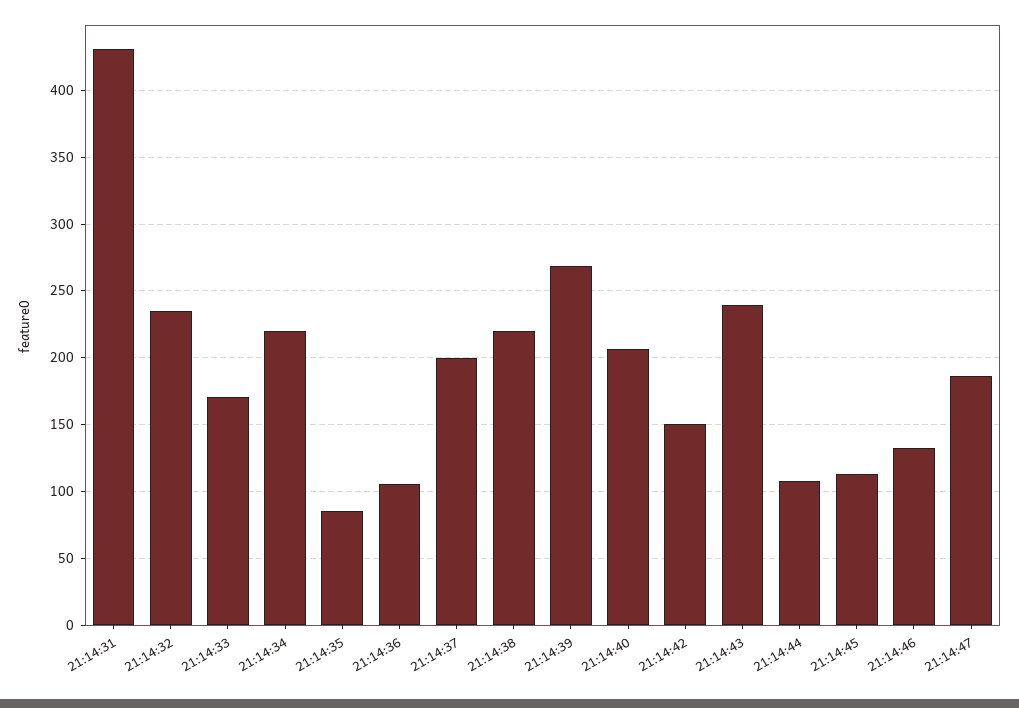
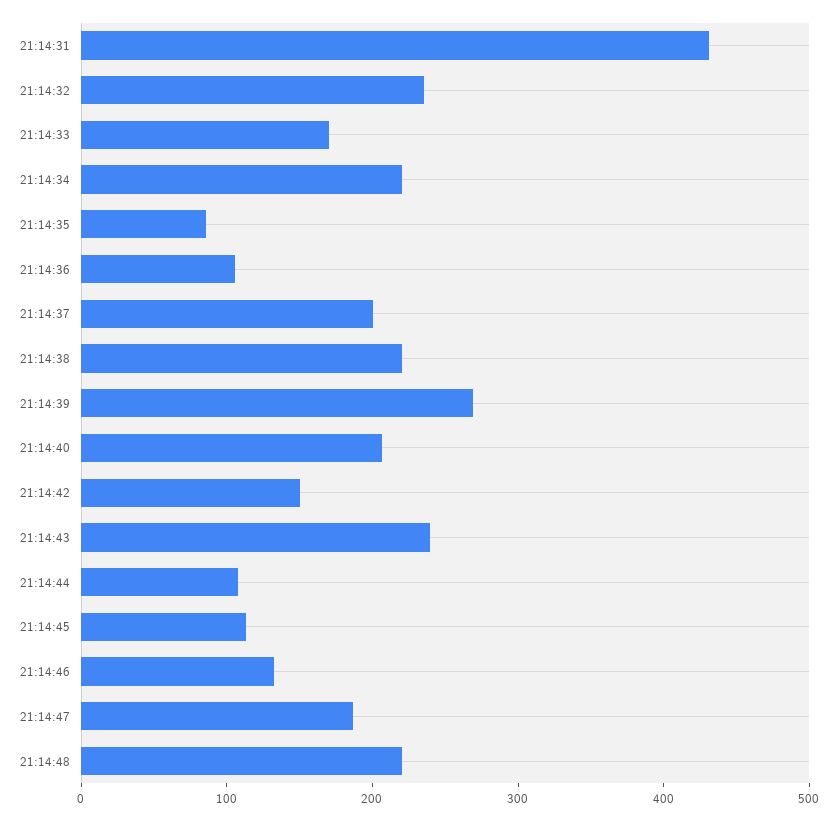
21:14:48: none -> 220

